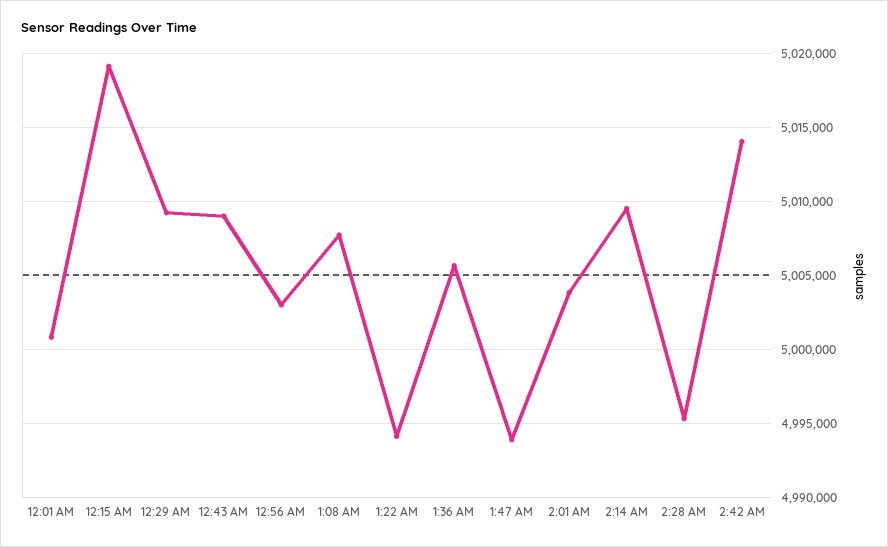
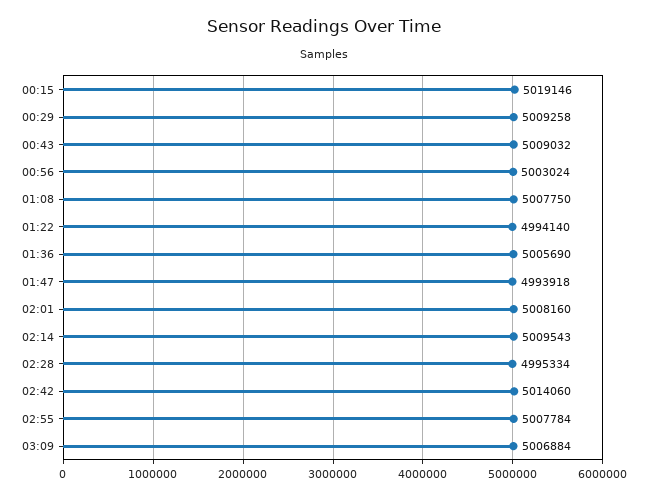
12:01 AM: 5001000 -> none
2:01 AM: 5004000 -> 5008160
02:55: none -> 5007784
03:09: none -> 5006884

